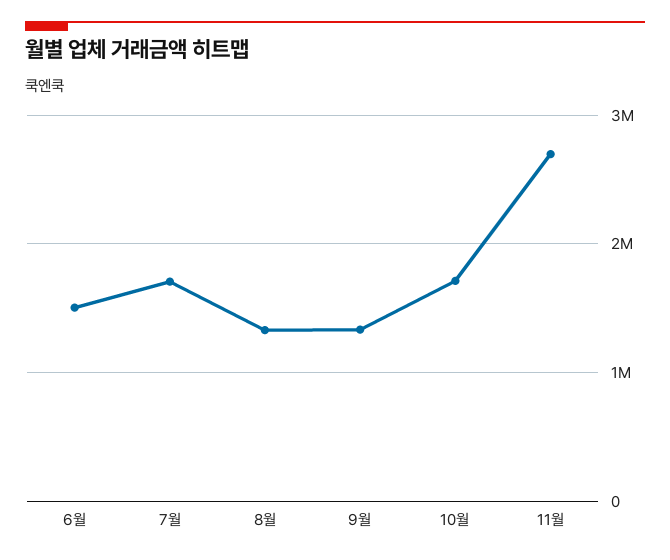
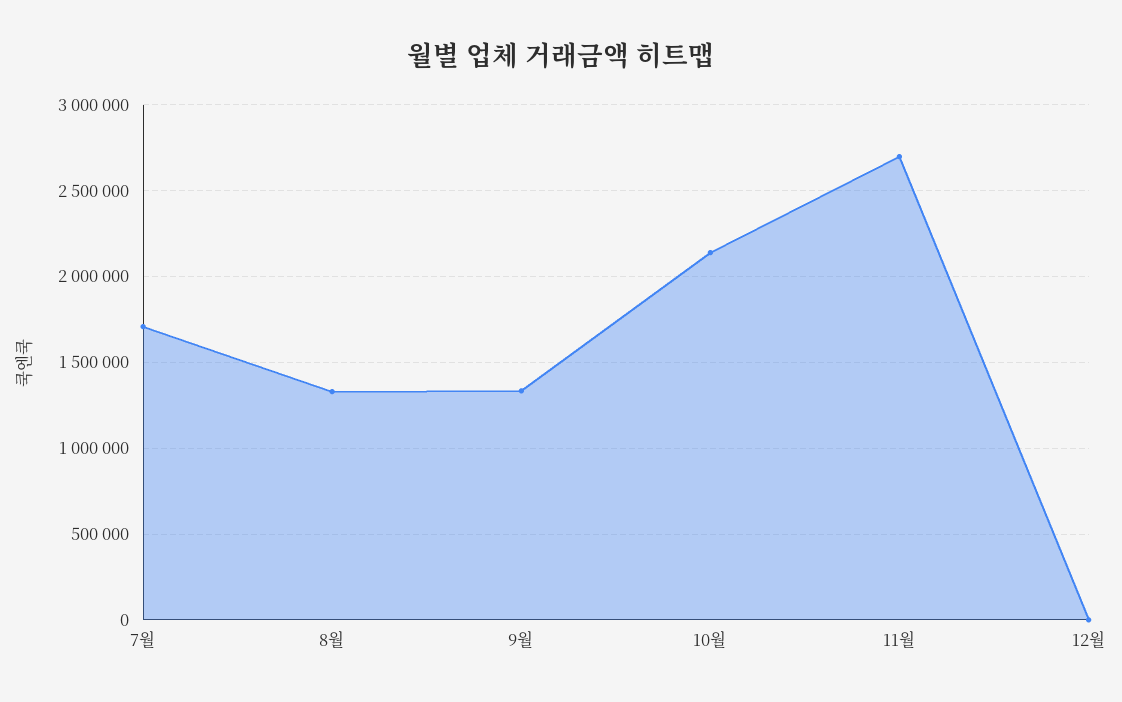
6월: 1500000 -> none
10월: 1700000 -> 2150000
12월: none -> 0

